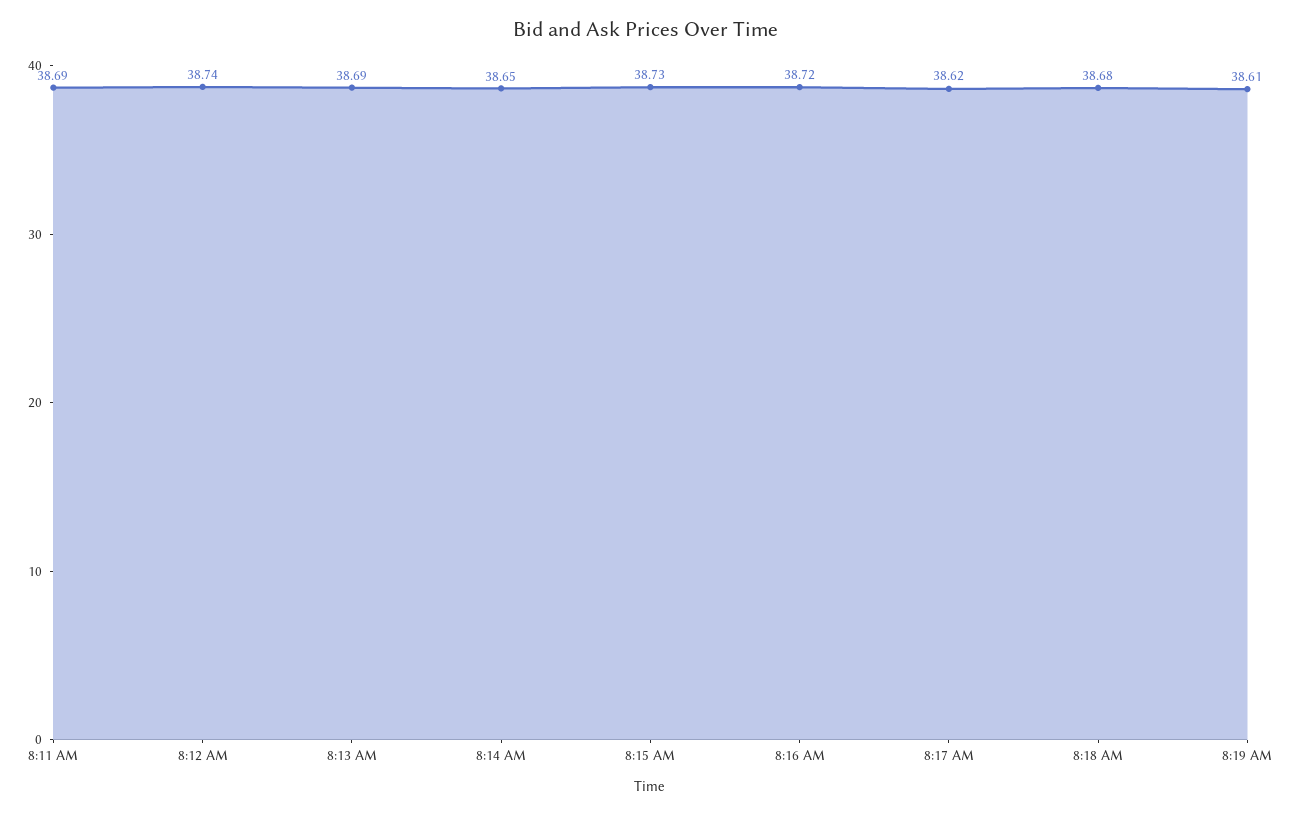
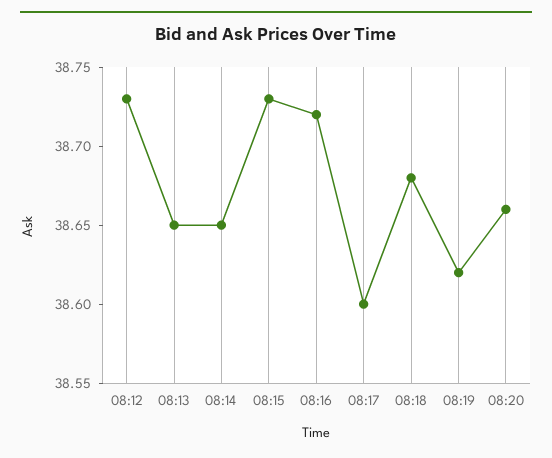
8:11 AM: 38.69 -> none
8:12 AM: 38.74 -> 38.73
8:13 AM: 38.69 -> 38.65
8:17 AM: 38.62 -> 38.6
8:19 AM: 38.61 -> 38.62
08:20: none -> 38.66

